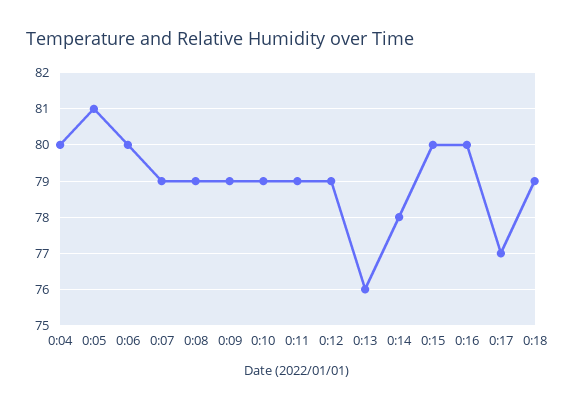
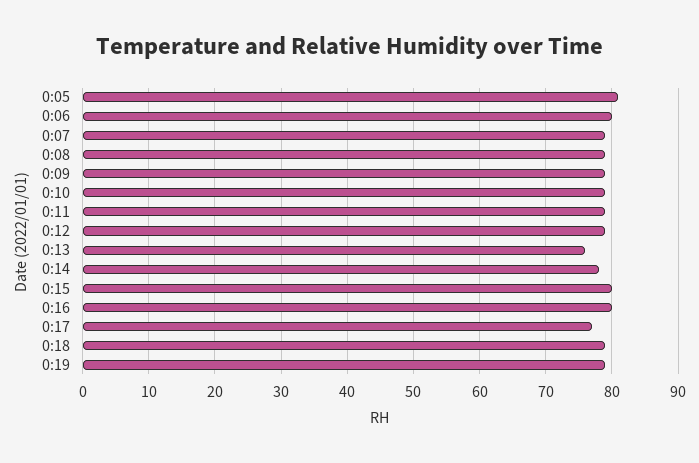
0:04: 80 -> none
0:19: none -> 79

